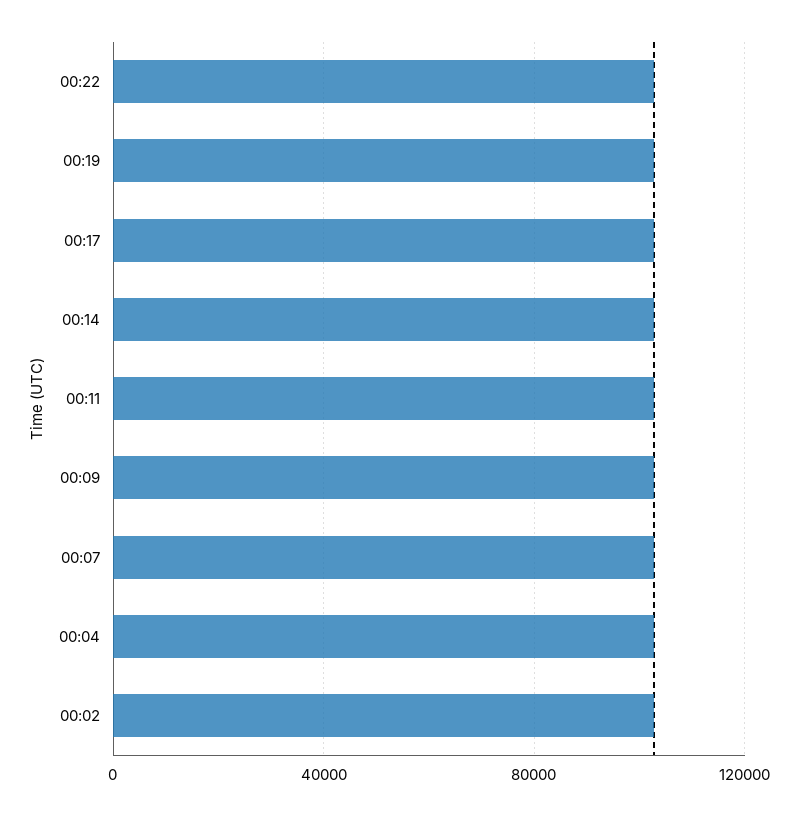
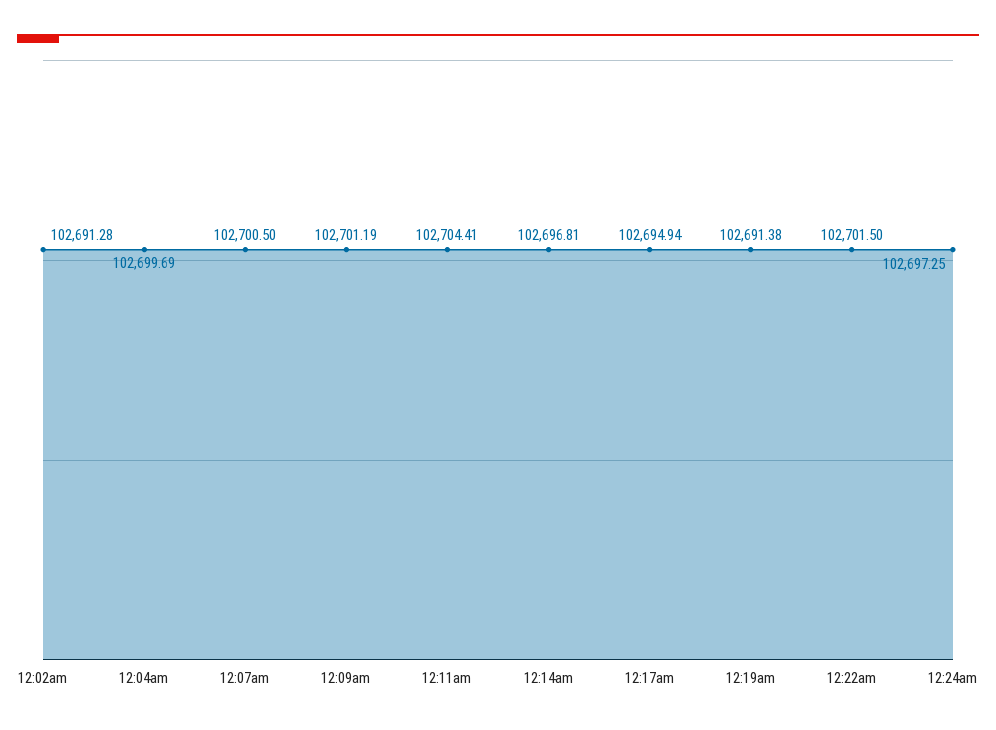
12:24am: none -> 102697.25

